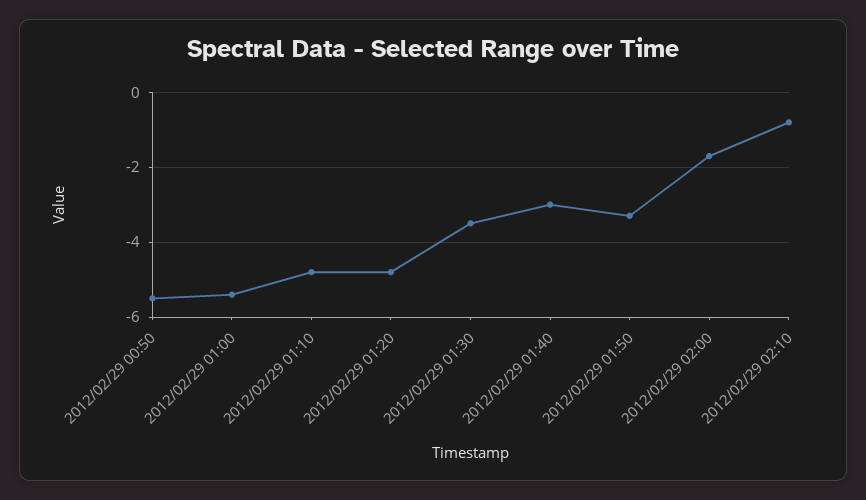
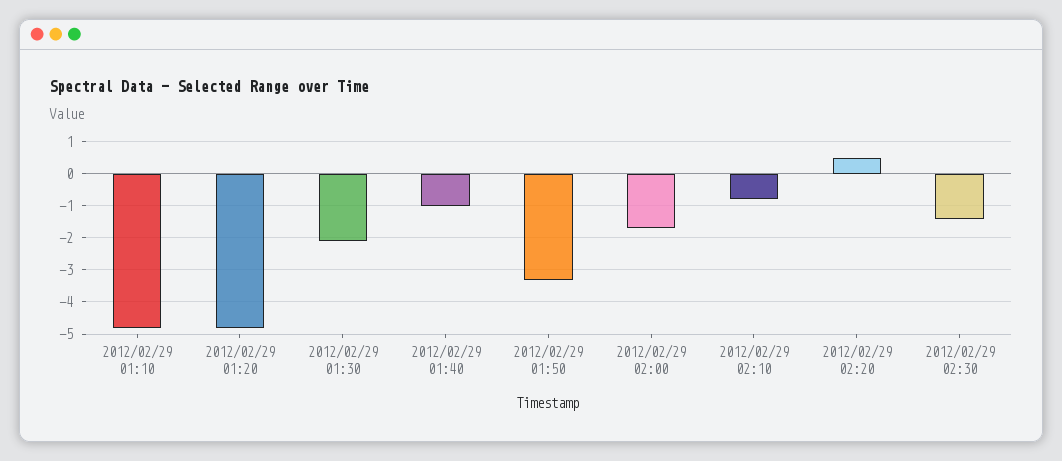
2012/02/29 00:50: -5.5 -> none
2012/02/29 01:00: -5.5 -> none
2012/02/29 01:30: -3.5 -> -2
2012/02/29 01:40: -3 -> -1
2012/02/29 02:20: none -> 0.5
2012/02/29 02:30: none -> -1.5

